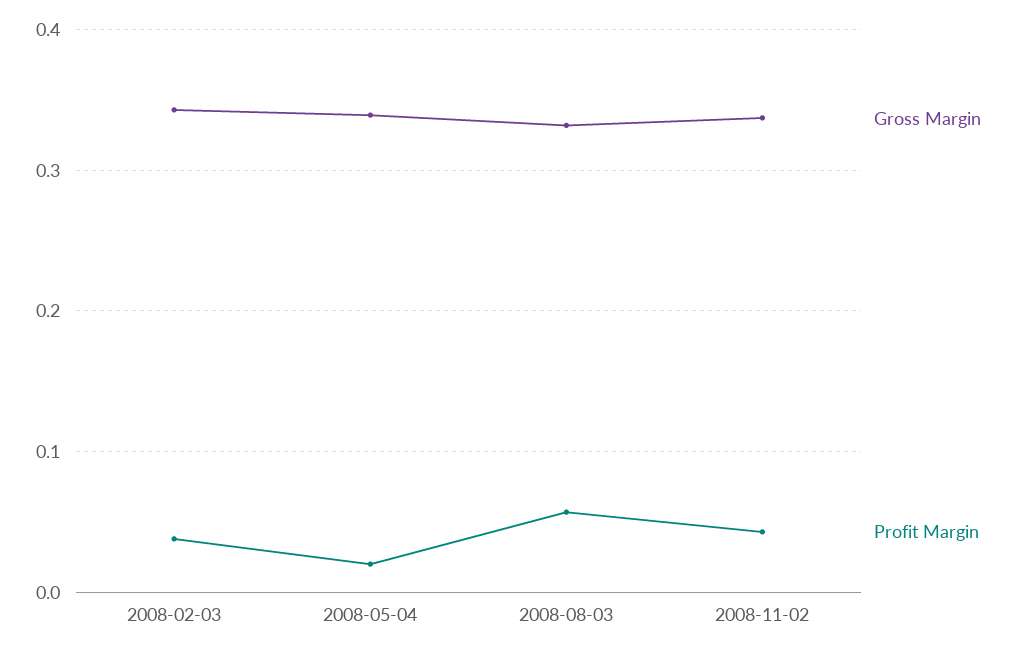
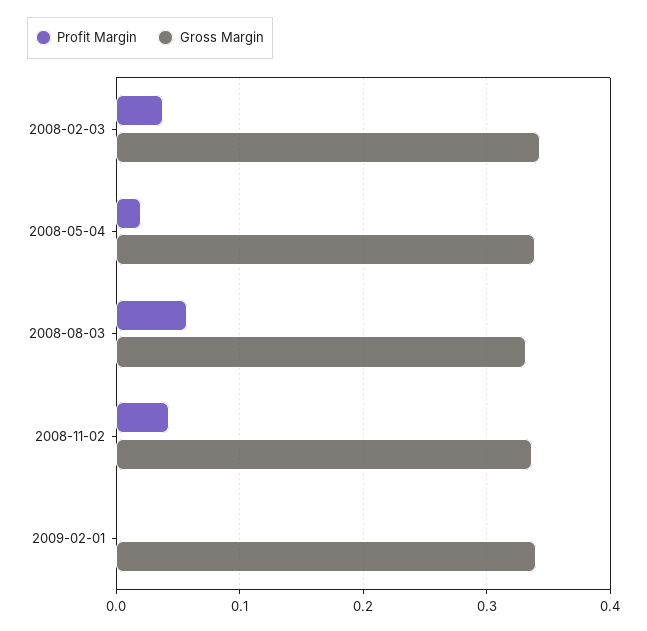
Profit Margin, 2009-02-01: none -> 0
Gross Margin, 2009-02-01: none -> 0.34

